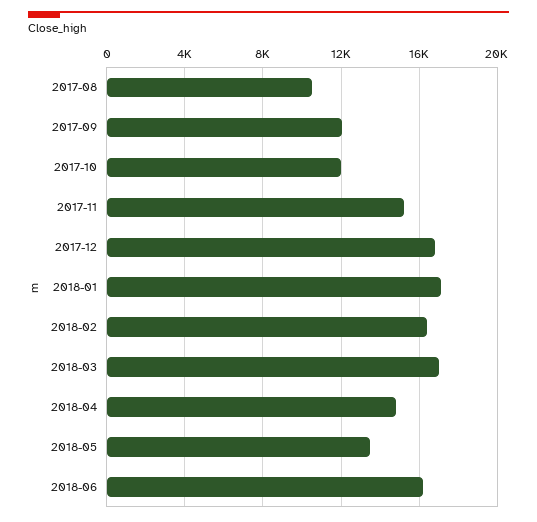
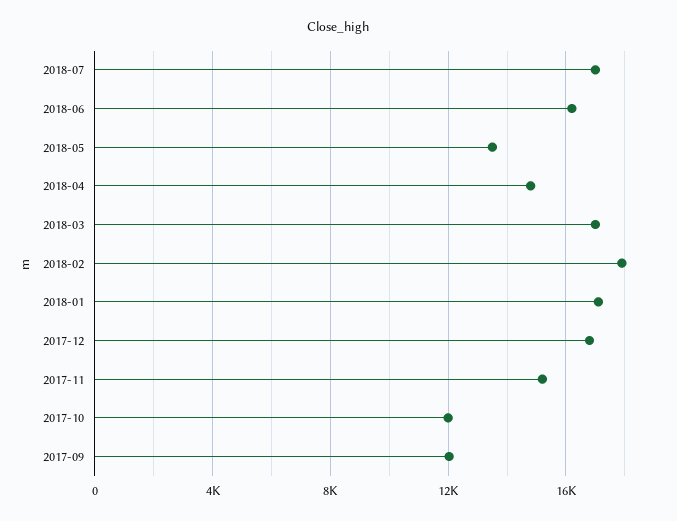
2017-08: 10500 -> none
2018-02: 16500 -> 18000
2018-07: none -> 17000

